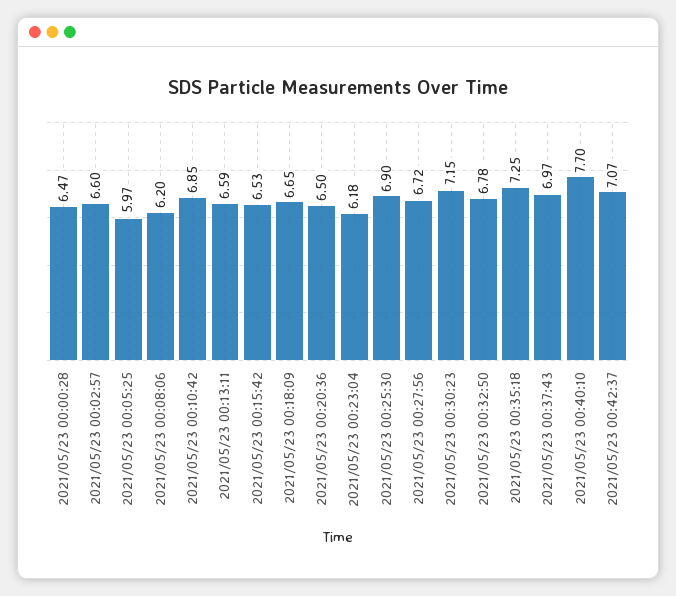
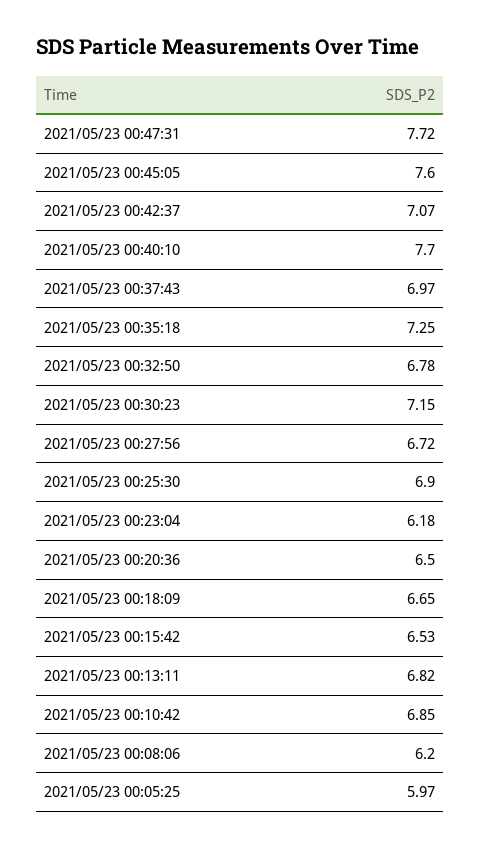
2021/05/23 00:00:28: 6.47 -> none
2021/05/23 00:02:57: 6.6 -> none
2021/05/23 00:13:11: 6.59 -> 6.82
2021/05/23 00:47:31: none -> 7.72
2021/05/23 00:45:05: none -> 7.6

